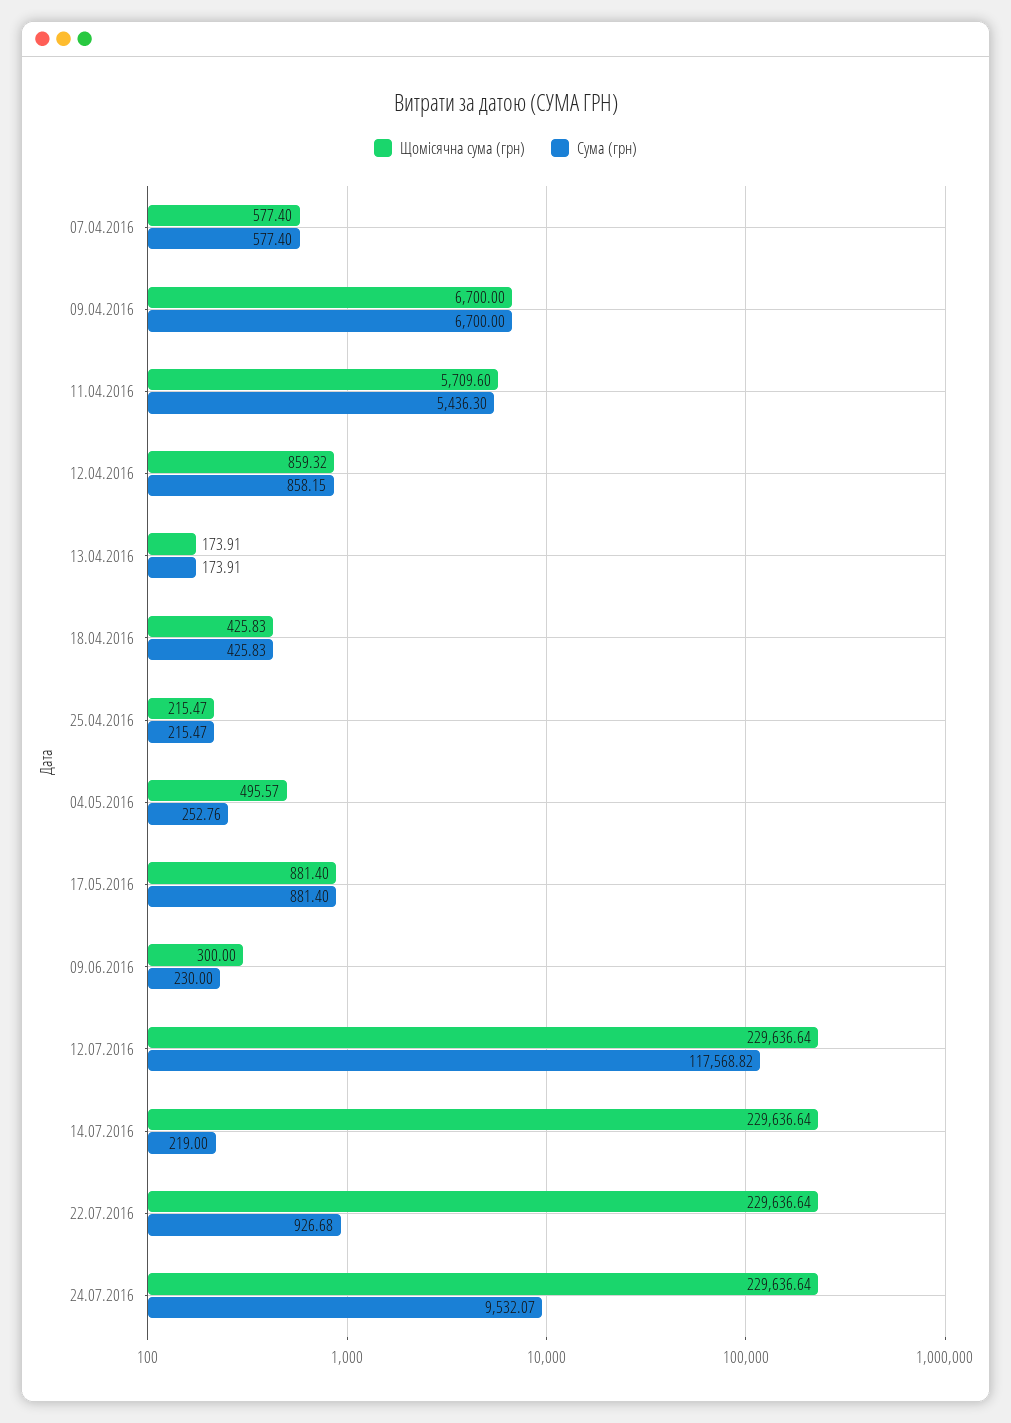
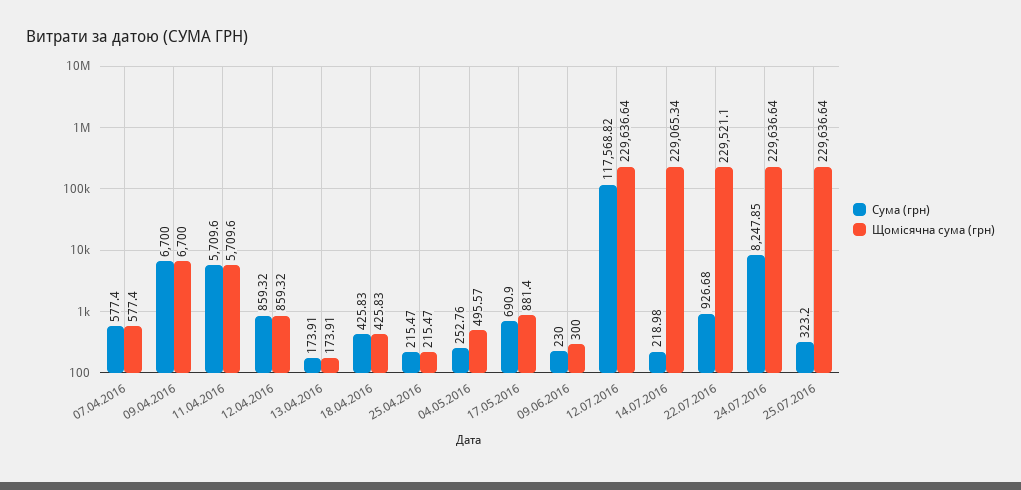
Сума (грн), 11.04.2016: 5436.3 -> 5709.6
Сума (грн), 12.04.2016: 858.15 -> 859.32
Сума (грн), 17.05.2016: 881.4 -> 690.9
Щомісячна сума (грн), 14.07.2016: 229636.64 -> 229065.34
Сума (грн), 14.07.2016: 219 -> 218.98
Щомісячна сума (грн), 22.07.2016: 229636.64 -> 229521.1
Сума (грн), 24.07.2016: 9532.07 -> 8247.85
Сума (грн), 25.07.2016: none -> 323.2
Щомісячна сума (грн), 25.07.2016: none -> 229636.64

